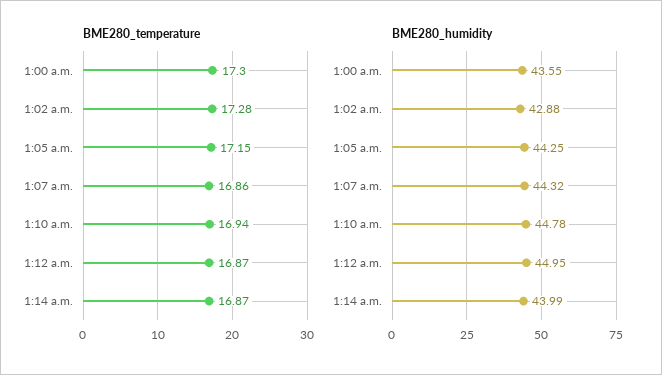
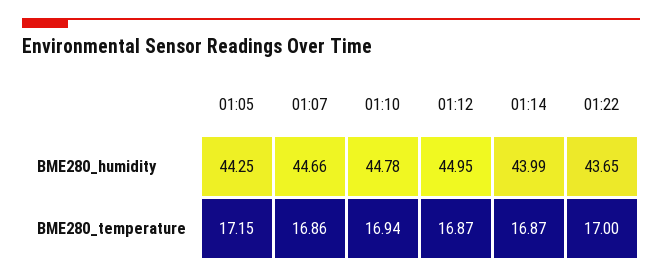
BME280_temperature, 1:00 a.m.: 17.3 -> none
BME280_temperature, 1:02 a.m.: 17.28 -> none
BME280_humidity, 1:00 a.m.: 43.55 -> none
BME280_humidity, 1:02 a.m.: 42.88 -> none
BME280_humidity, 1:07 a.m.: 44.32 -> 44.66
BME280_humidity, 01:22: none -> 43.65
BME280_temperature, 01:22: none -> 17

